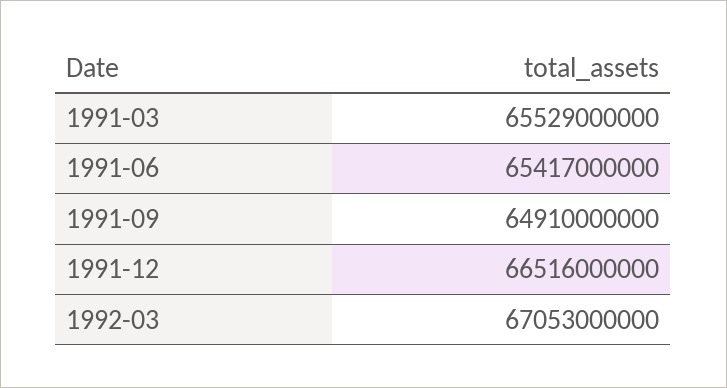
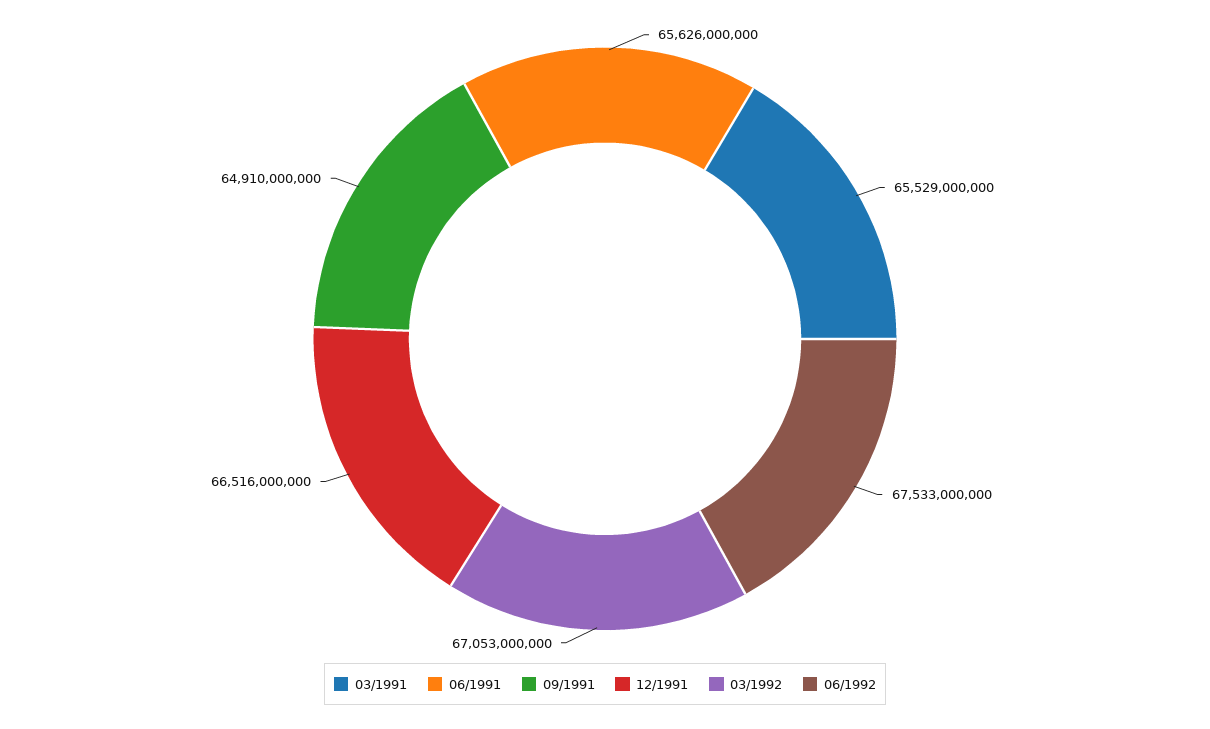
1991-06: 65417000000 -> 65626000000
06/1992: none -> 67533000000

